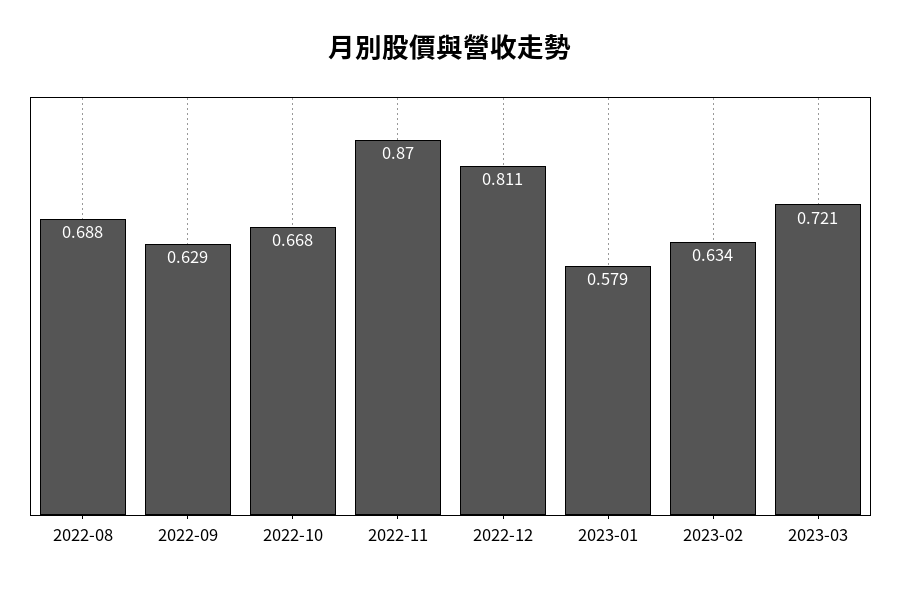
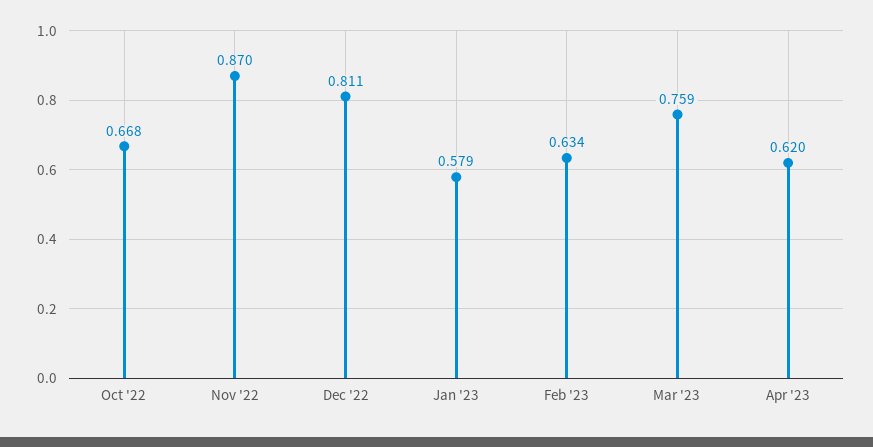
2022-08: 0.688 -> none
2022-09: 0.629 -> none
2023-03: 0.721 -> 0.759
Apr '23: none -> 0.62

